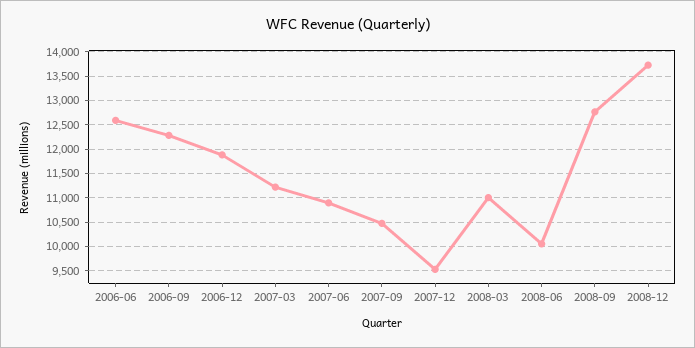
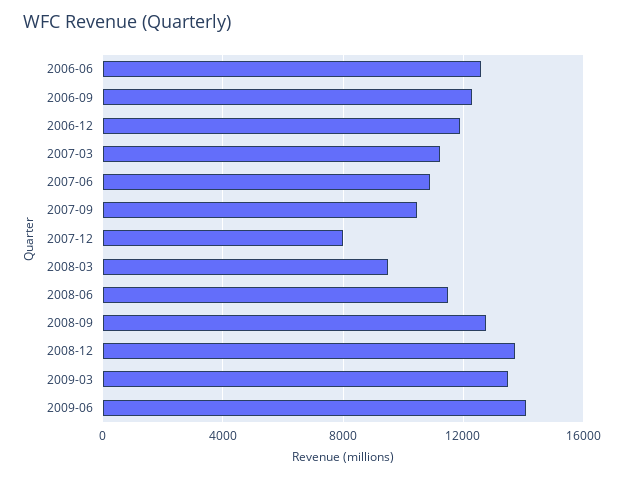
2007-12: 9500 -> 8000
2008-03: 11000 -> 9500
2008-06: 10000 -> 11500
2009-03: none -> 13500
2009-06: none -> 14000

